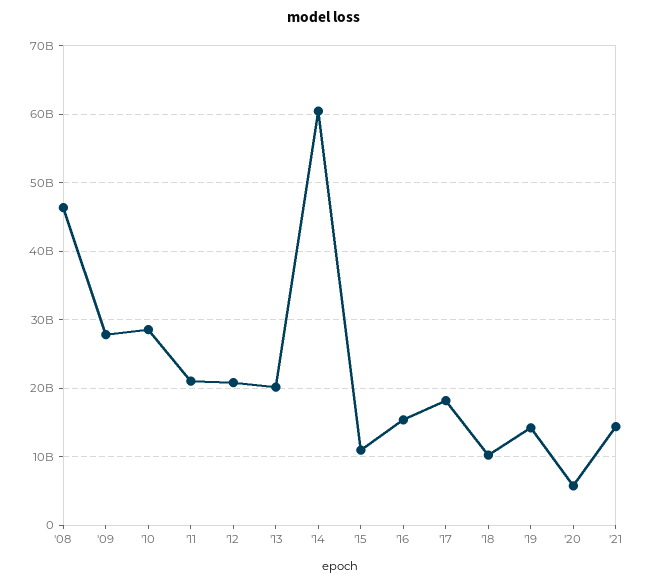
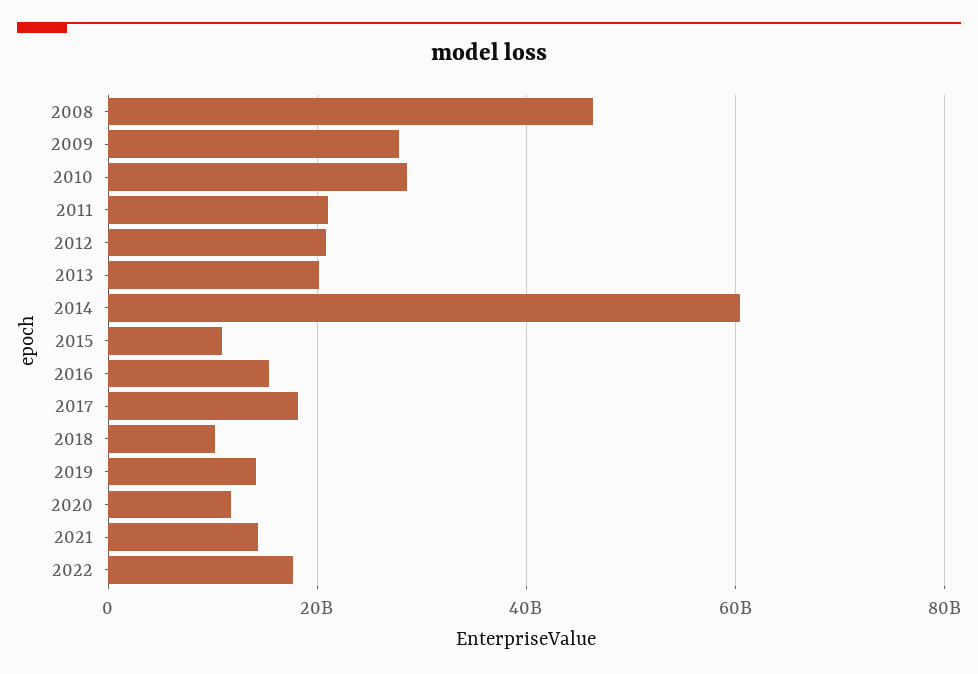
'20: 6000000000 -> 12000000000
2022: none -> 18000000000

